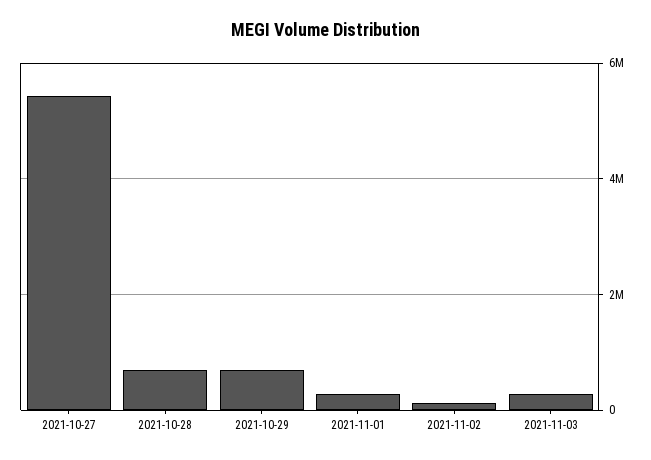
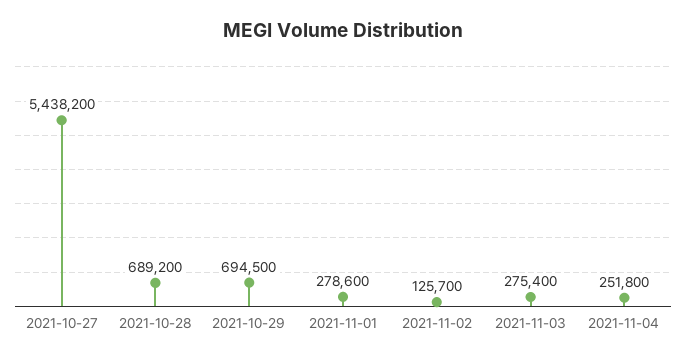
2021-11-04: none -> 251800

